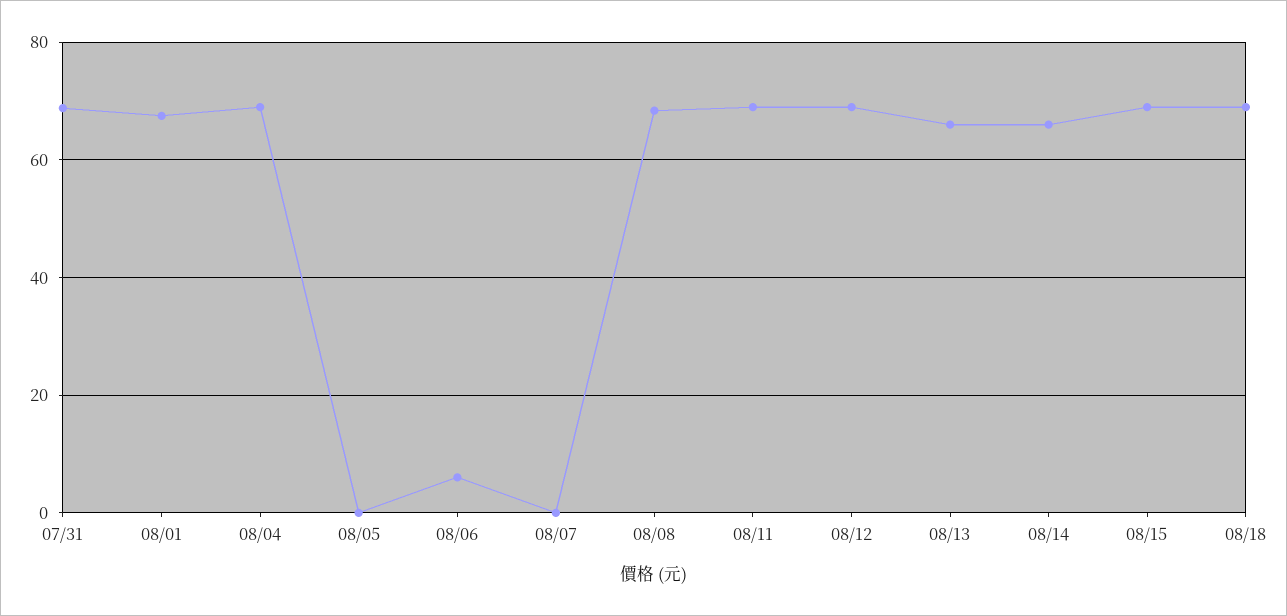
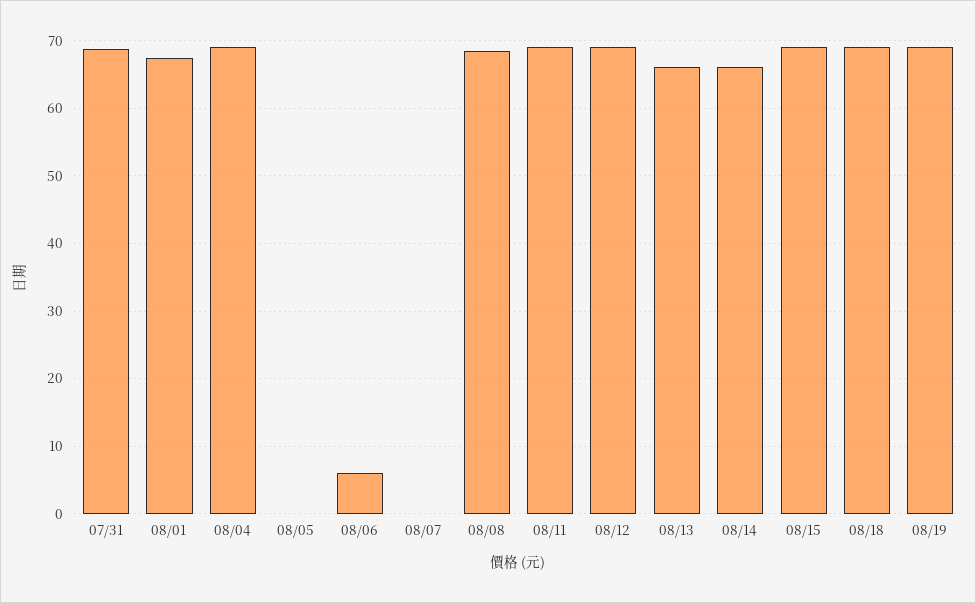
08/19: none -> 69

